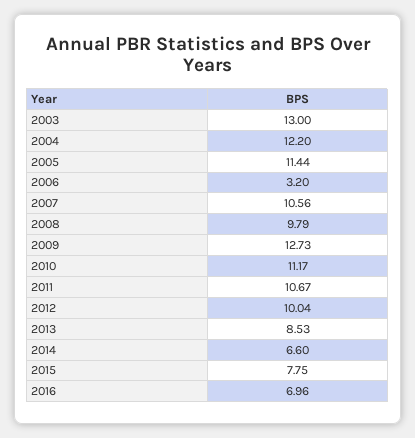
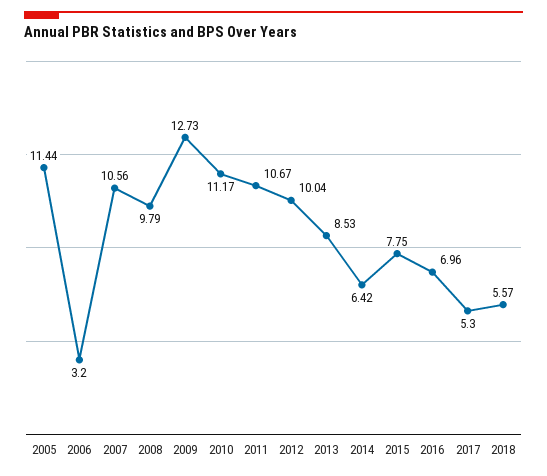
2003: 13 -> none
2004: 12.2 -> none
2014: 6.6 -> 6.42
2017: none -> 5.3
2018: none -> 5.57

